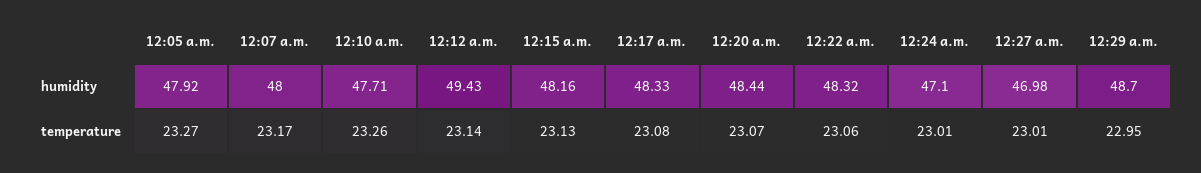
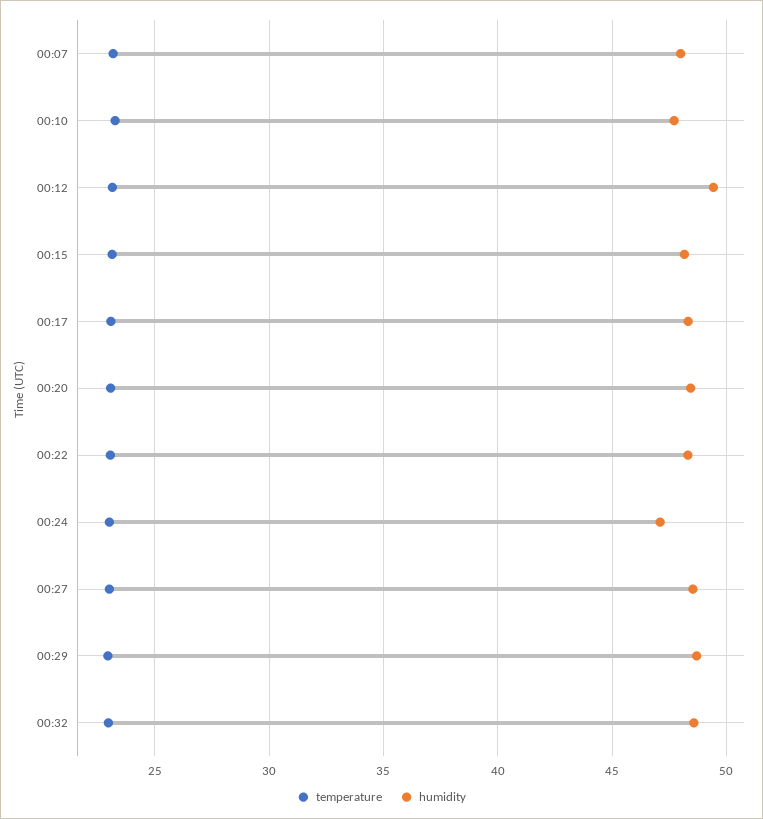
humidity, 12:05 a.m.: 47.92 -> none
humidity, 12:27 a.m.: 46.98 -> 48.5
temperature, 12:05 a.m.: 23.27 -> none
temperature, 00:32: none -> 23
humidity, 00:32: none -> 48.5

